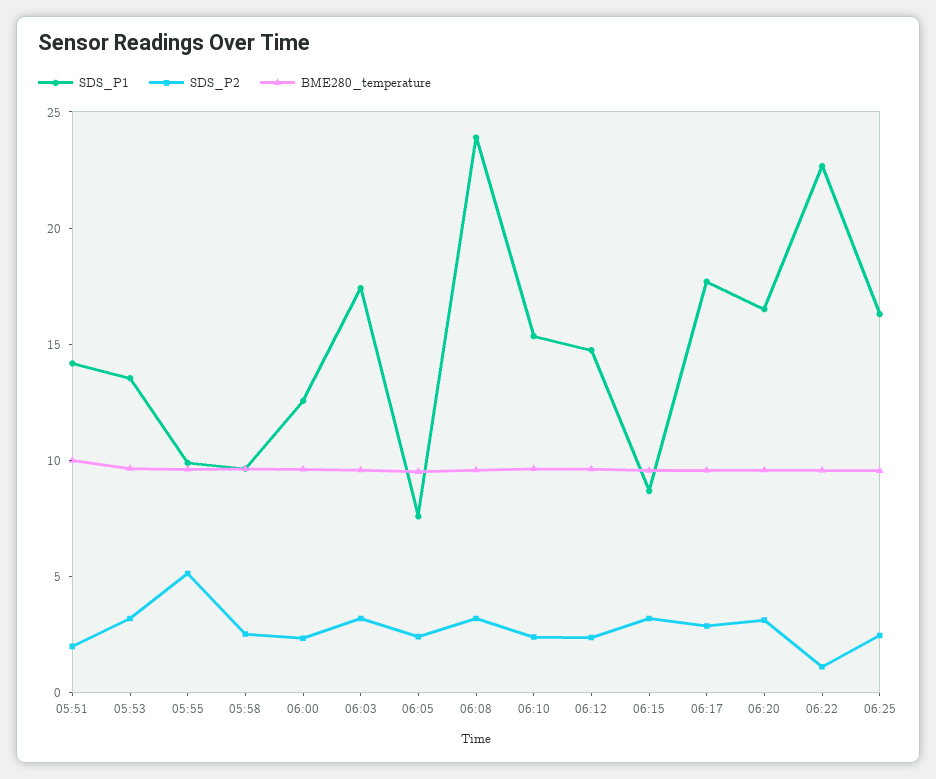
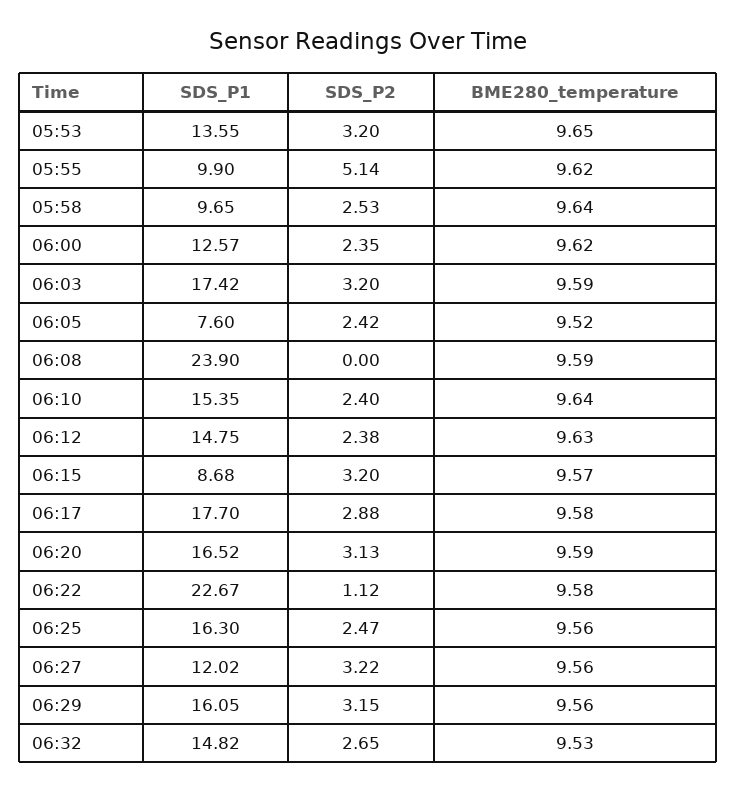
SDS_P1, 05:51: 14 -> none
SDS_P2, 05:51: 2 -> none
BME280_temperature, 05:51: 10 -> none
SDS_P2, 06:08: 3 -> 0
SDS_P1, 06:27: none -> 12.02
SDS_P2, 06:27: none -> 3.22
BME280_temperature, 06:27: none -> 9.56
SDS_P1, 06:29: none -> 16.05
SDS_P2, 06:29: none -> 3.15
BME280_temperature, 06:29: none -> 9.56
SDS_P1, 06:32: none -> 14.82
SDS_P2, 06:32: none -> 2.65
BME280_temperature, 06:32: none -> 9.53

